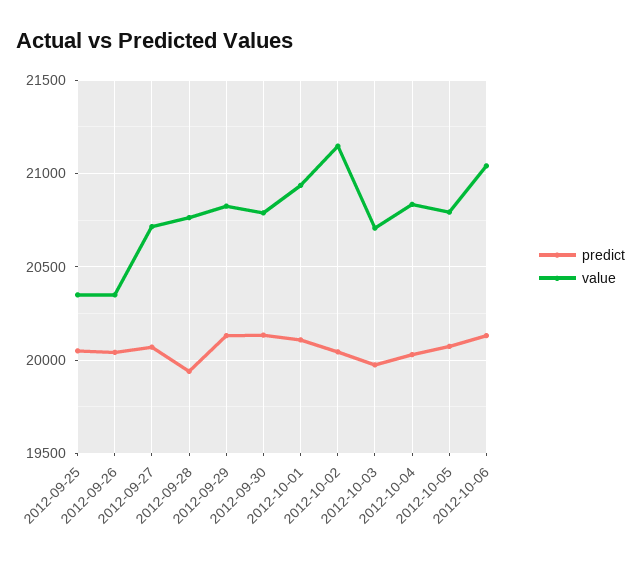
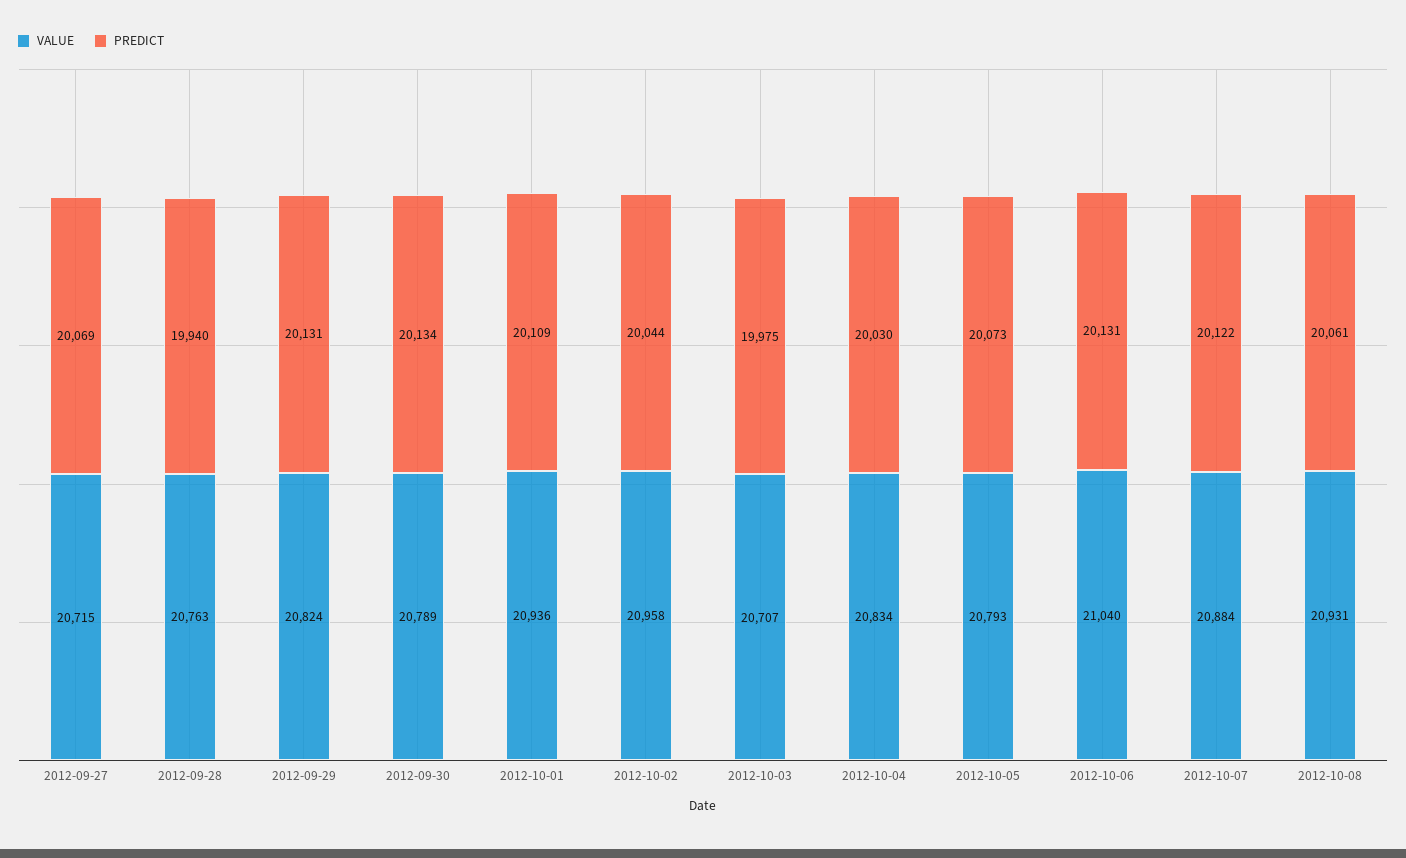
predict, 2012-09-25: 20050 -> none
value, 2012-09-25: 20350 -> none
predict, 2012-09-26: 20050 -> none
value, 2012-09-26: 20350 -> none
value, 2012-10-02: 21150 -> 20958
value, 2012-10-07: none -> 20884
predict, 2012-10-07: none -> 20122
value, 2012-10-08: none -> 20931
predict, 2012-10-08: none -> 20061

